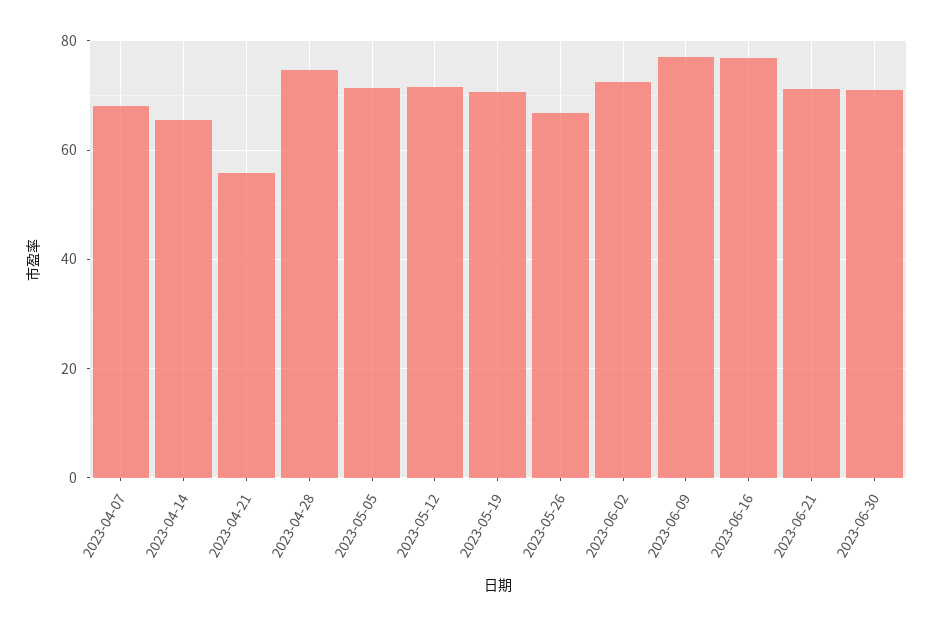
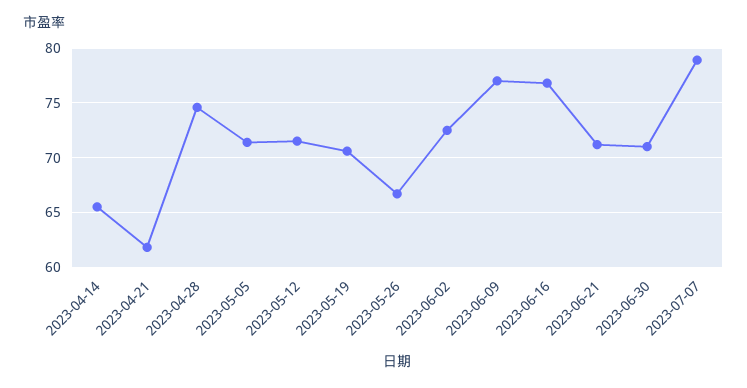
2023-04-07: 68 -> none
2023-04-21: 56 -> 62
2023-07-07: none -> 79

